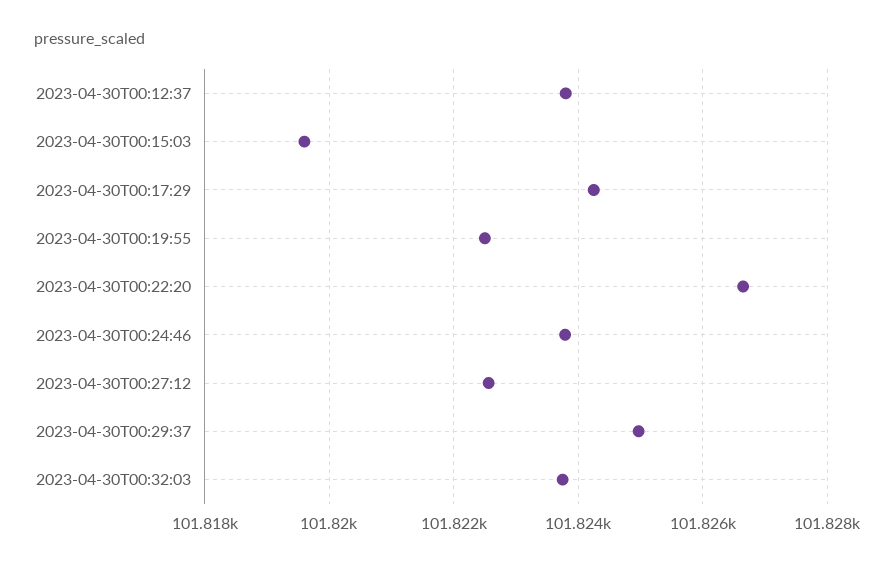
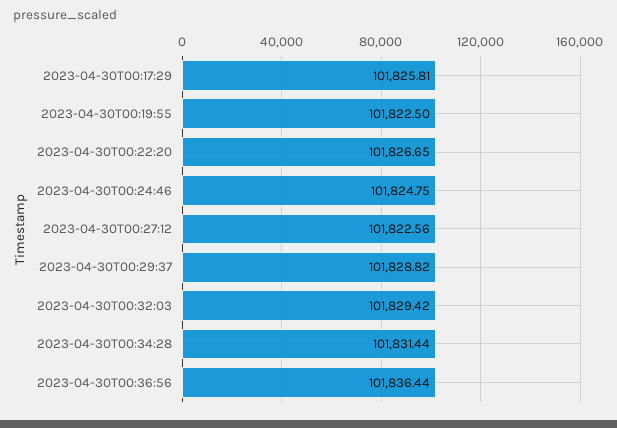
2023-04-30T00:12:37: 101823.8 -> none
2023-04-30T00:15:03: 101819.6 -> none
2023-04-30T00:17:29: 101824.2 -> 101825.81
2023-04-30T00:24:46: 101823.8 -> 101824.75
2023-04-30T00:29:37: 101825 -> 101828.82
2023-04-30T00:32:03: 101823.8 -> 101829.42
2023-04-30T00:34:28: none -> 101831.44
2023-04-30T00:36:56: none -> 101836.44

